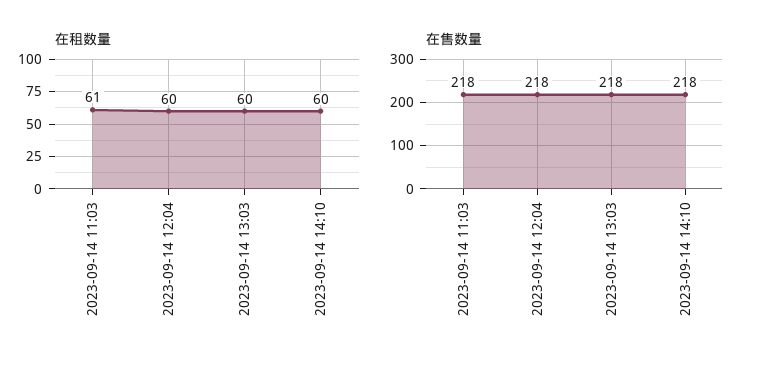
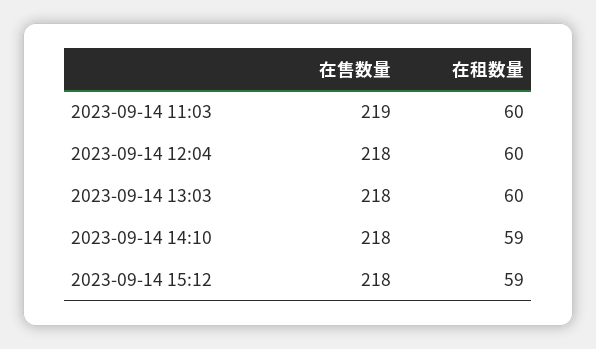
在租数量, 2023-09-14 11:03: 61 -> 60
在租数量, 2023-09-14 14:10: 60 -> 59
在售数量, 2023-09-14 11:03: 218 -> 219
在售数量, 2023-09-14 15:12: none -> 218
在租数量, 2023-09-14 15:12: none -> 59

